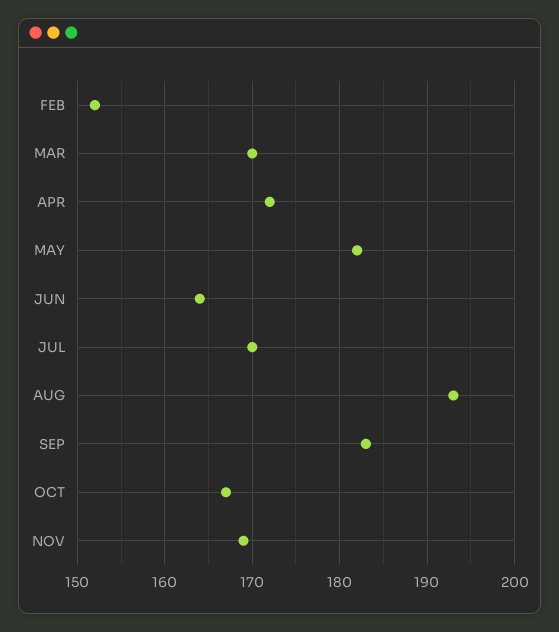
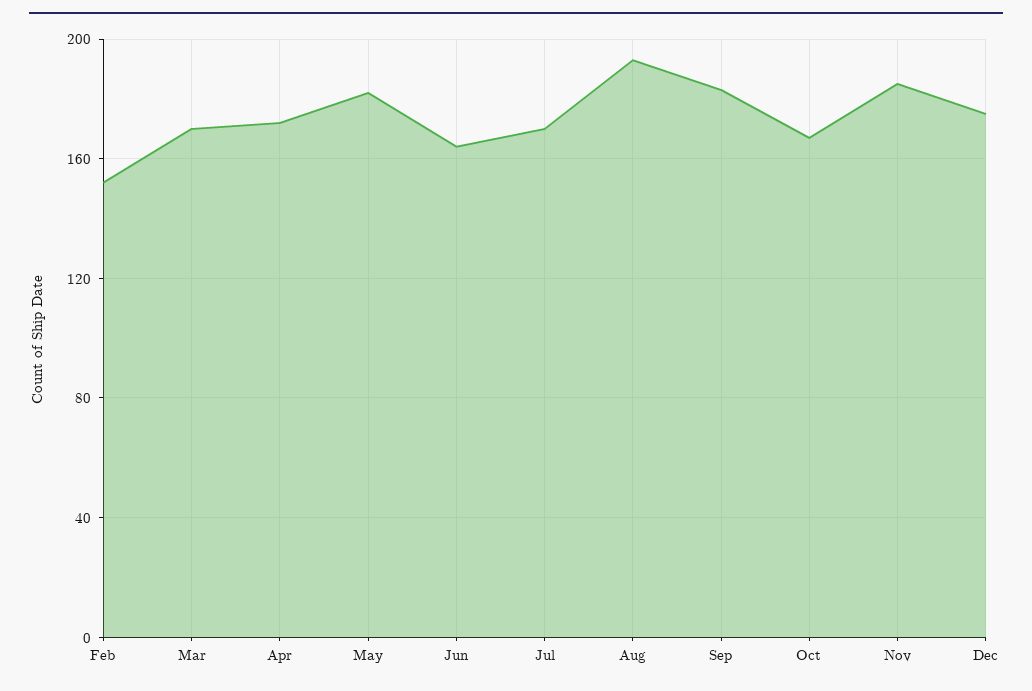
NOV: 169 -> 185
Dec: none -> 175

